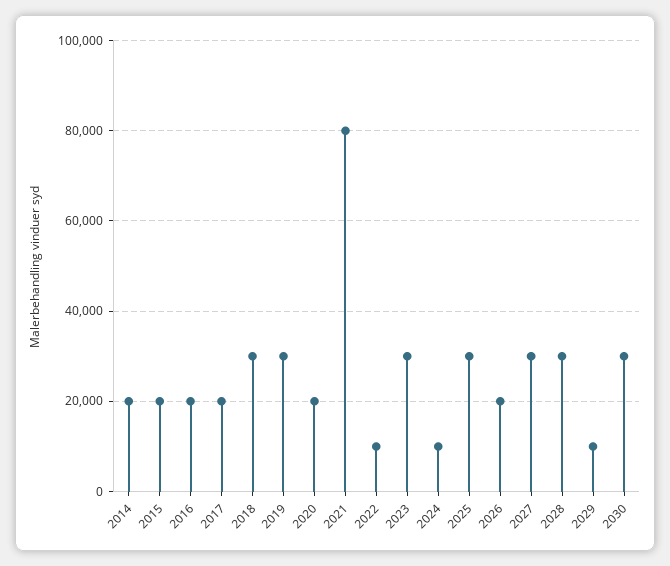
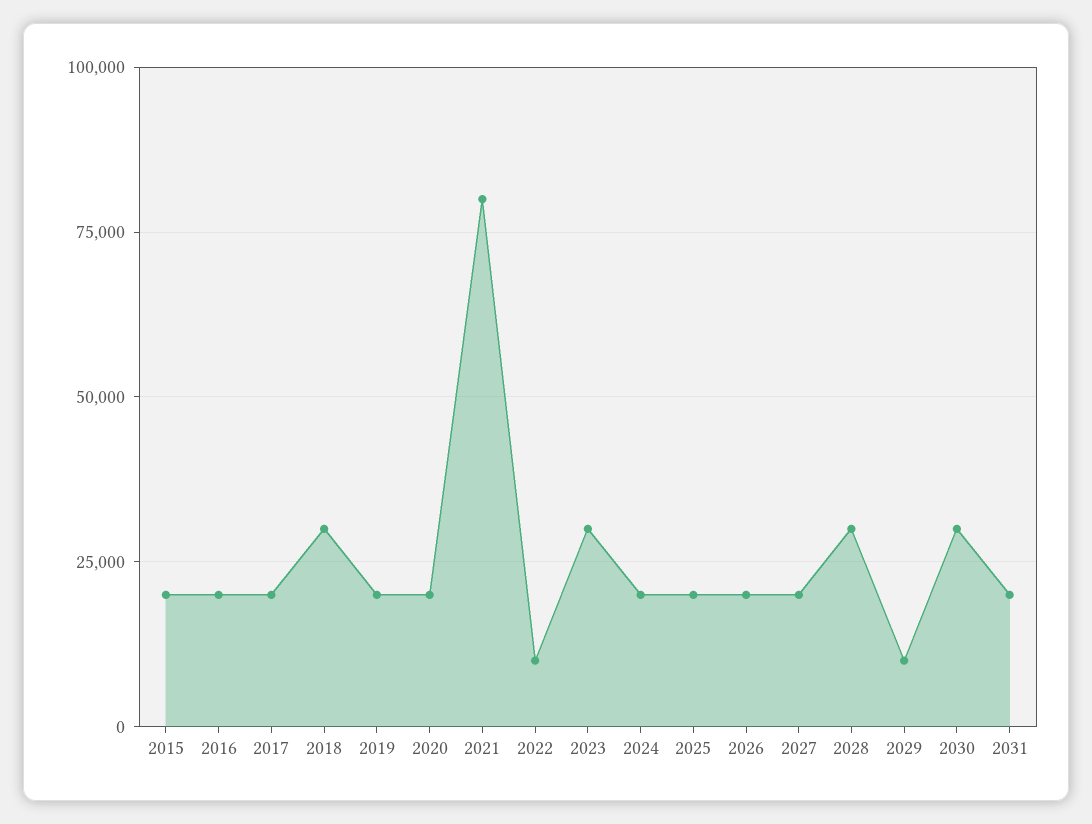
2014: 20000 -> none
2019: 30000 -> 20000
2024: 10000 -> 20000
2025: 30000 -> 20000
2027: 30000 -> 20000
2031: none -> 20000

